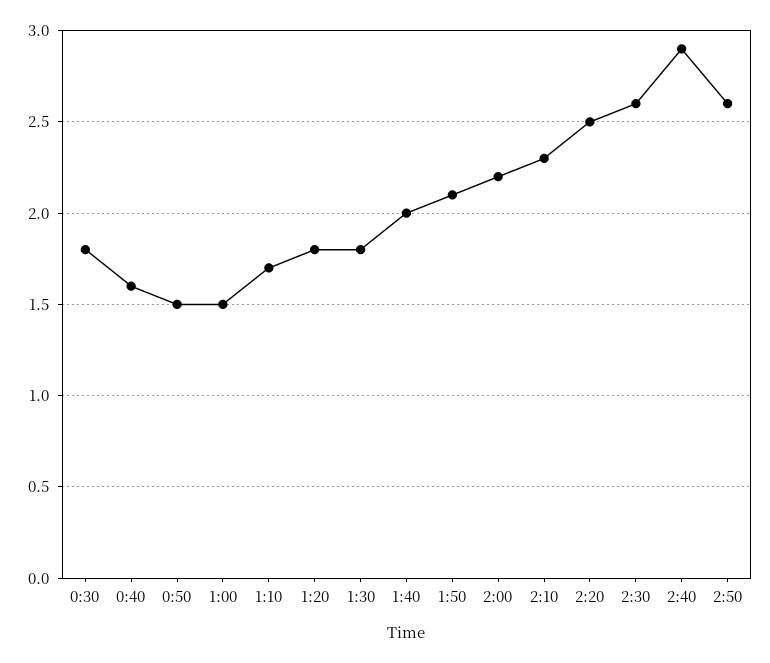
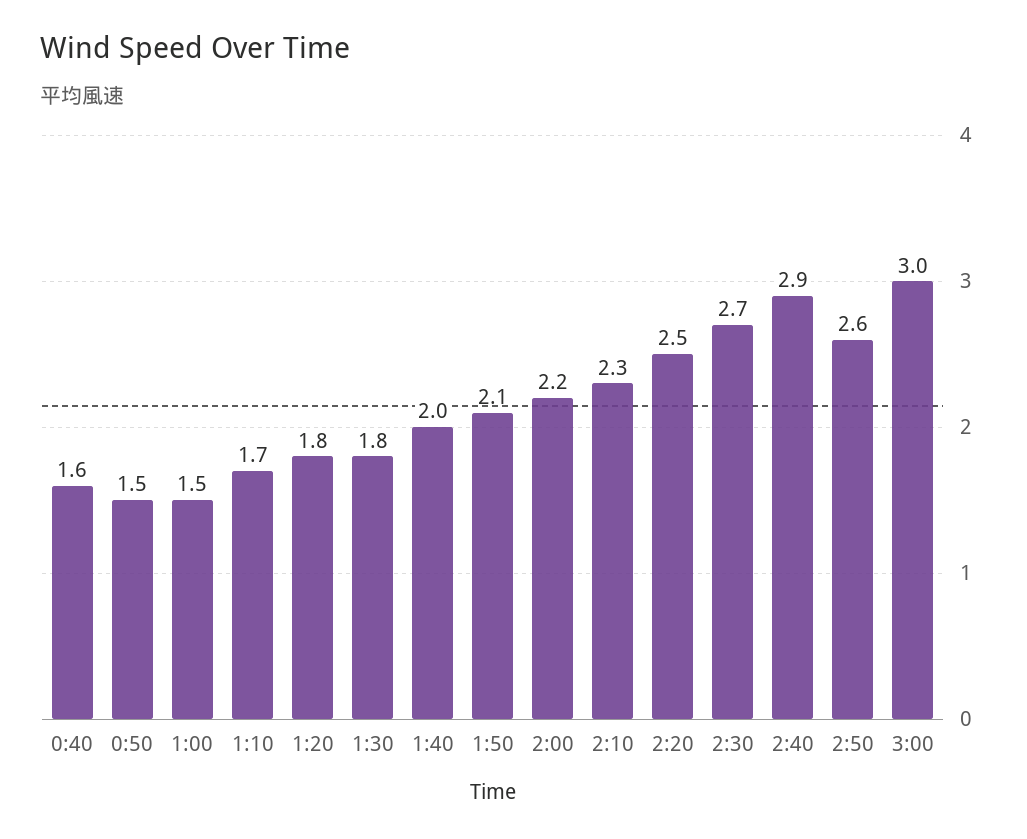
0:30: 1.8 -> none
2:30: 2.6 -> 2.7
3:00: none -> 3

